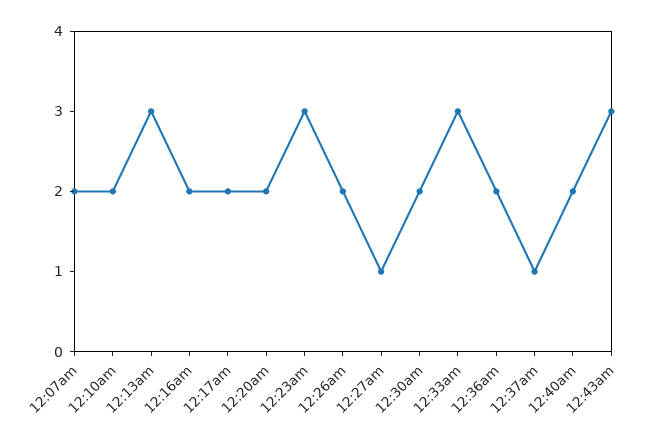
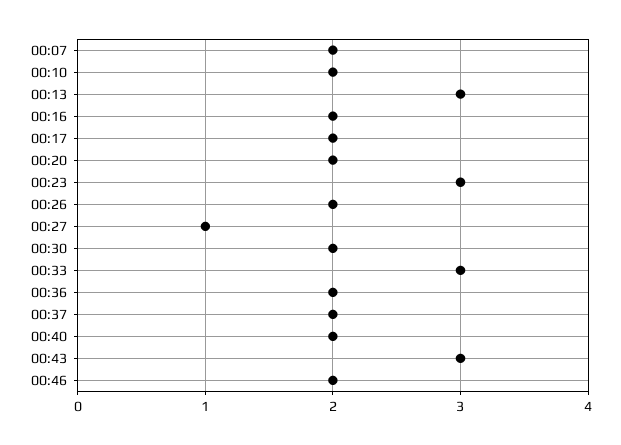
12:37am: 1 -> 2
00:46: none -> 2

